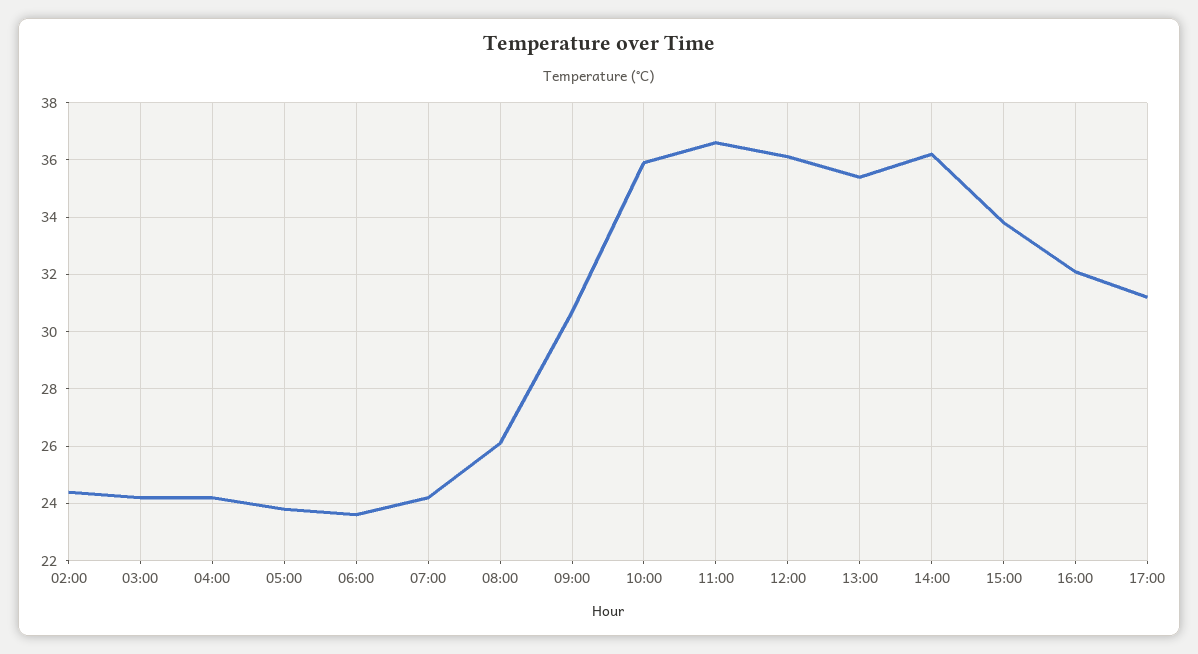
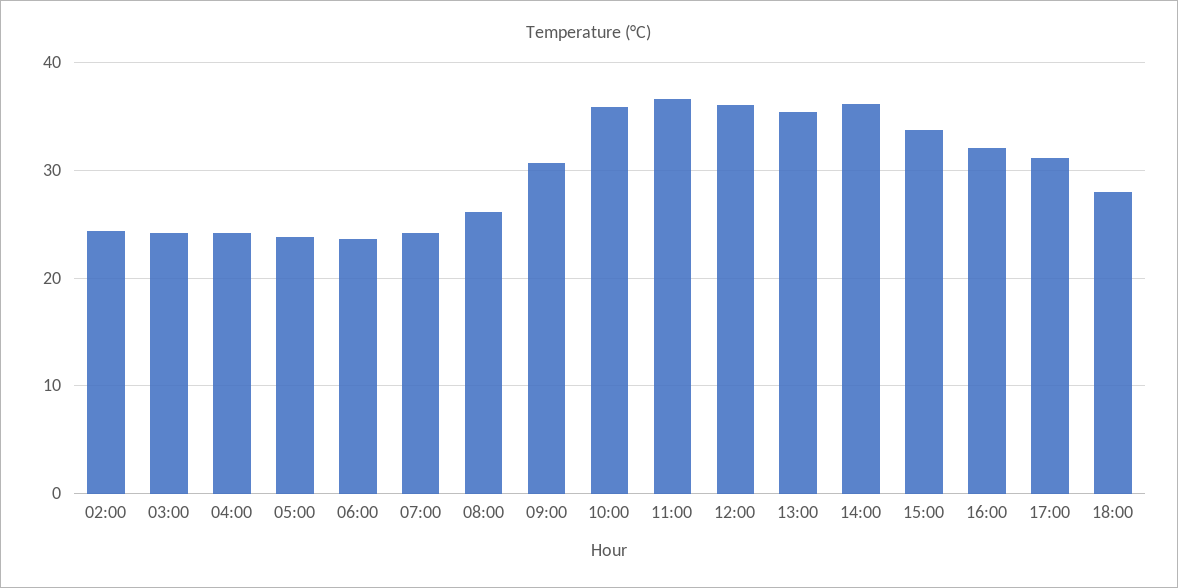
18:00: none -> 28

